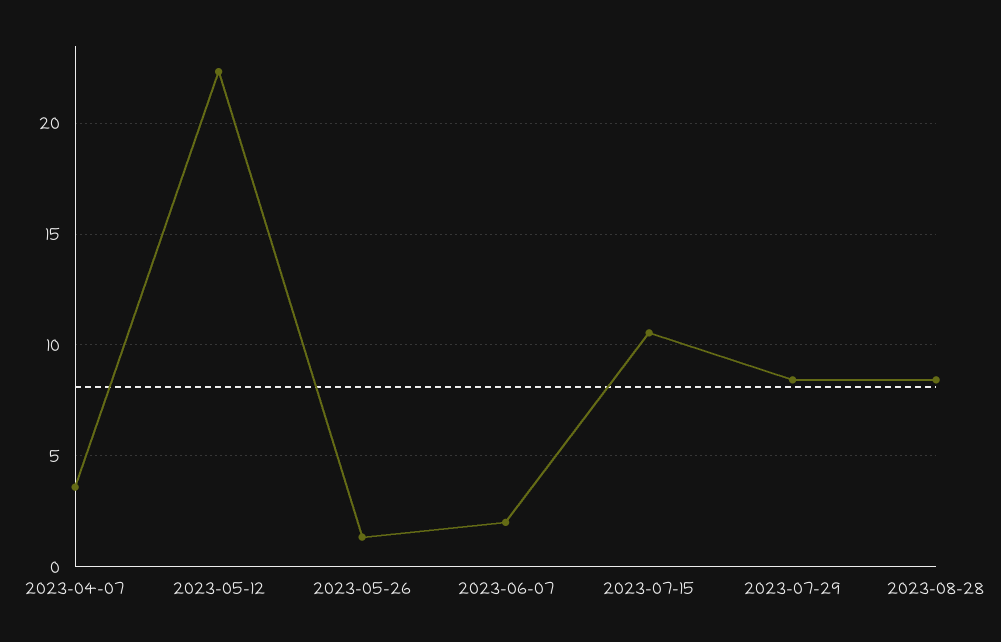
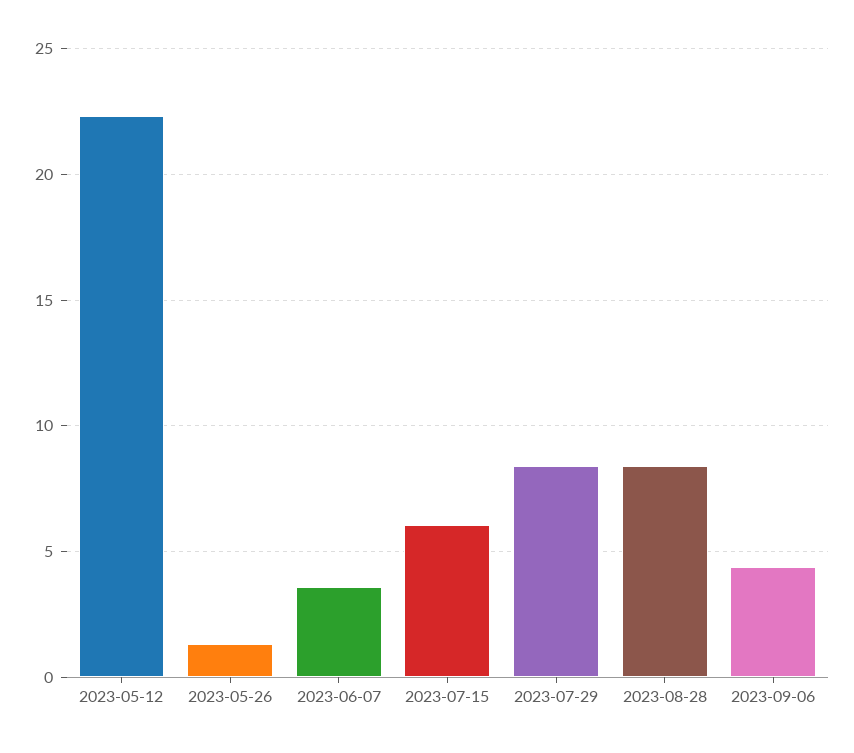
2023-04-07: 3.5 -> none
2023-06-07: 2 -> 3.5
2023-07-15: 10.5 -> 6
2023-09-06: none -> 4.5

